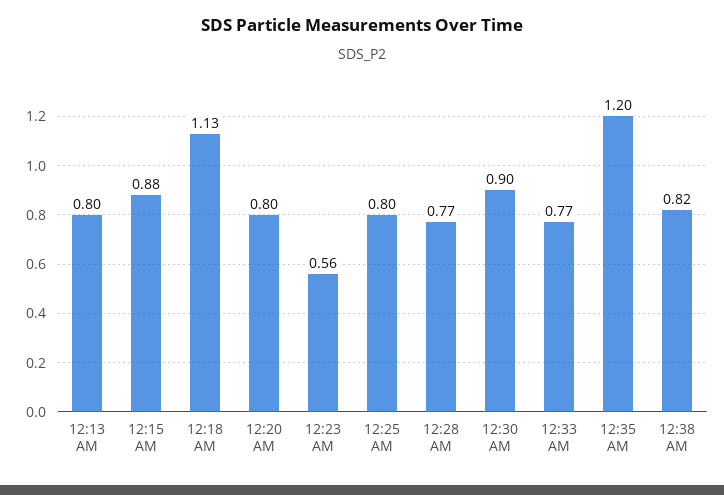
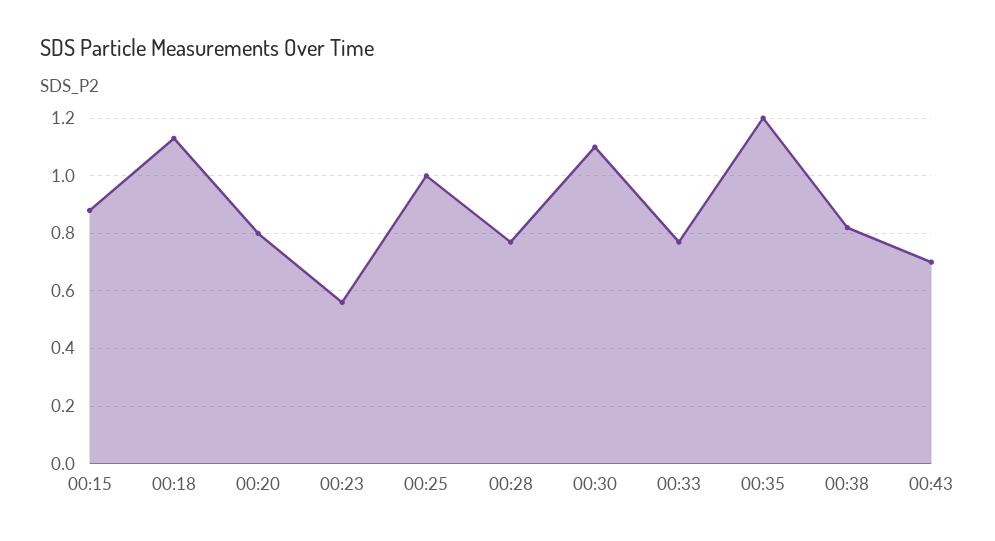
12:13 AM: 0.8 -> none
12:25 AM: 0.8 -> 1
12:30 AM: 0.9 -> 1.1
00:43: none -> 0.7

